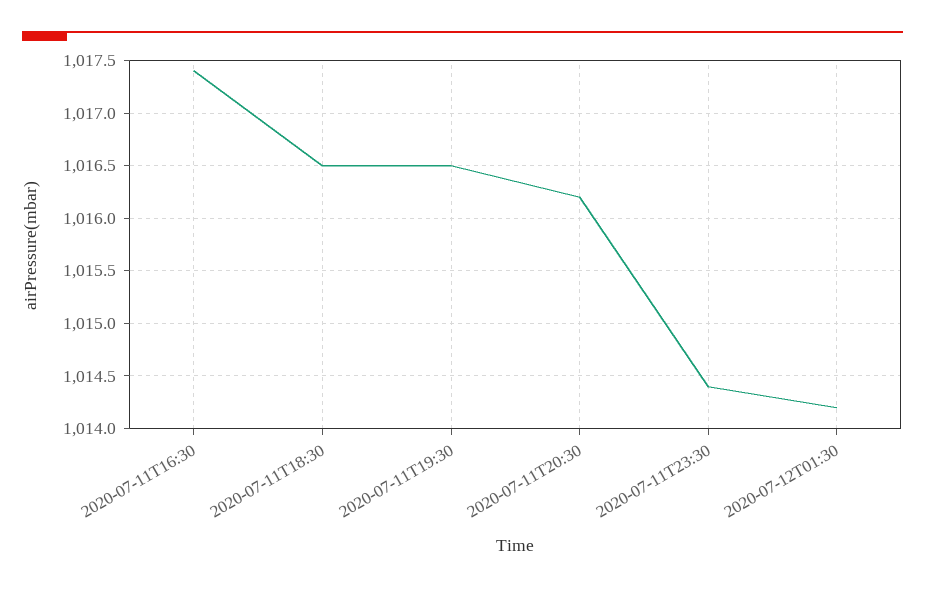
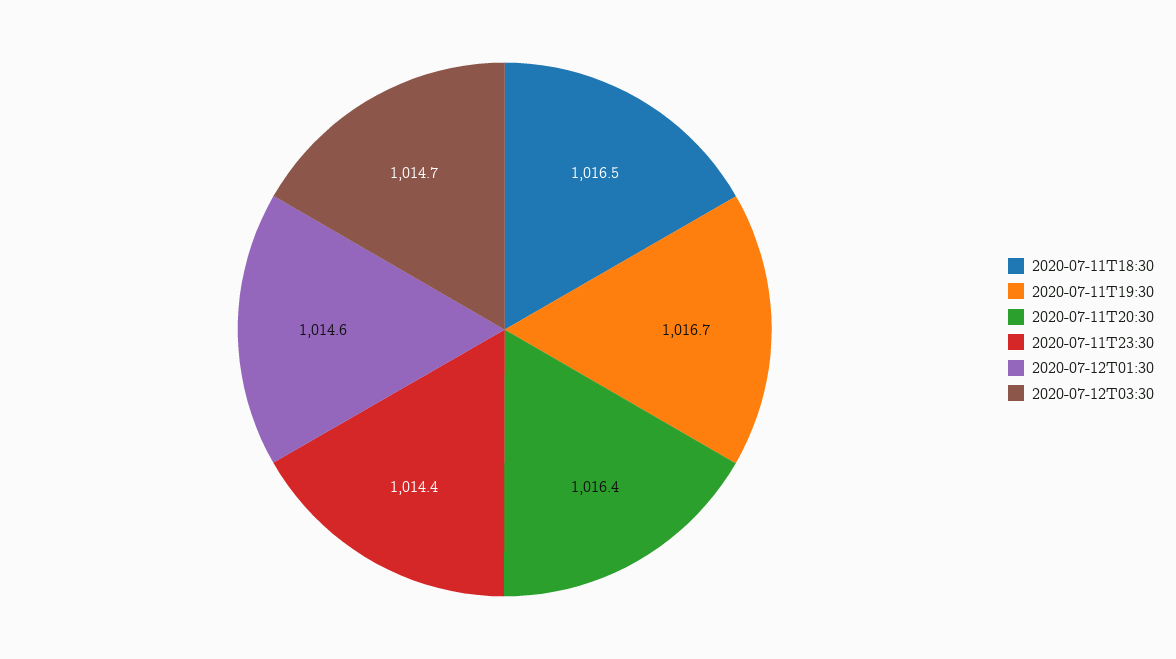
2020-07-11T16:30: 1017.4 -> none
2020-07-11T19:30: 1016.5 -> 1016.7
2020-07-11T20:30: 1016.2 -> 1016.4
2020-07-12T01:30: 1014.2 -> 1014.6
2020-07-12T03:30: none -> 1014.7

